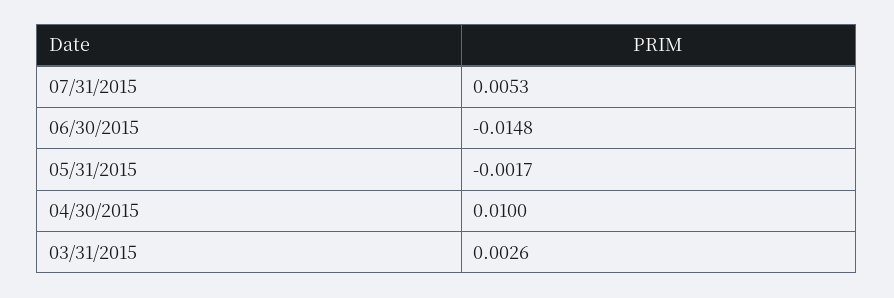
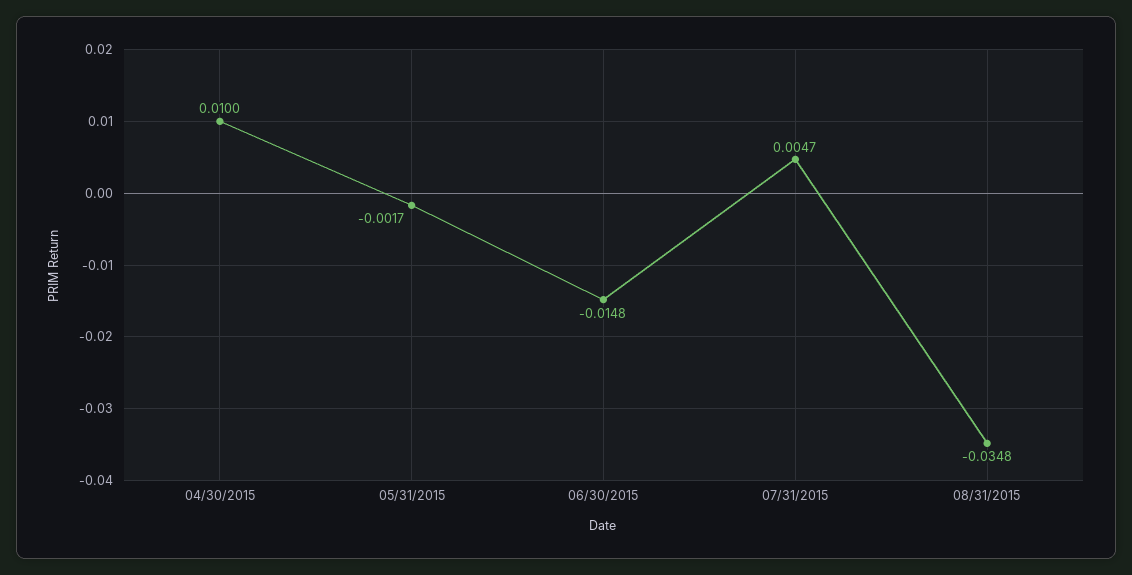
07/31/2015: 0.0053 -> 0.0047
03/31/2015: 0.0026 -> none
08/31/2015: none -> -0.0348

